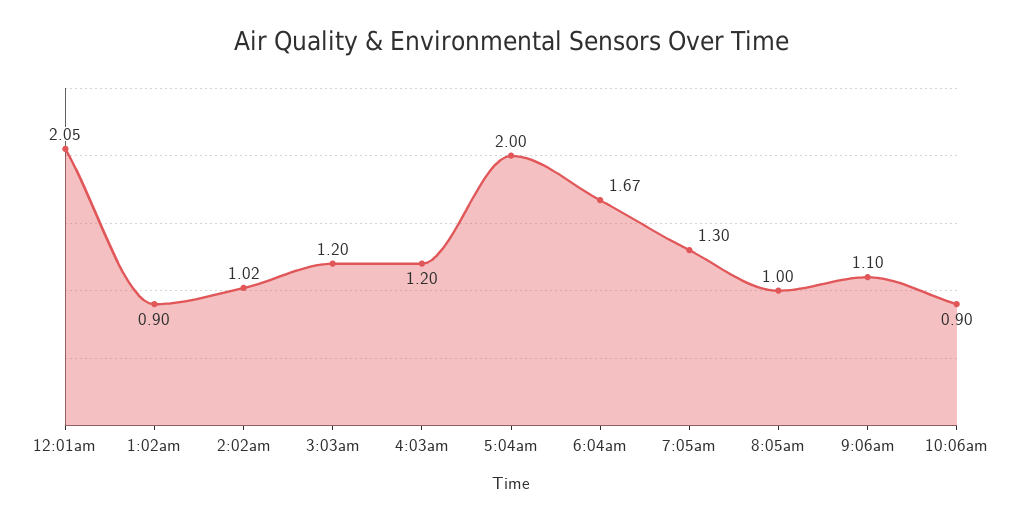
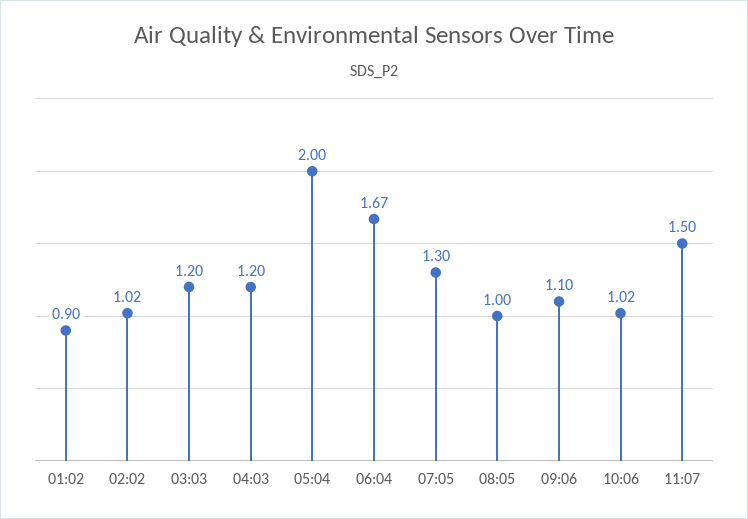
12:01am: 2.05 -> none
10:06am: 0.9 -> 1.02
11:07: none -> 1.5

